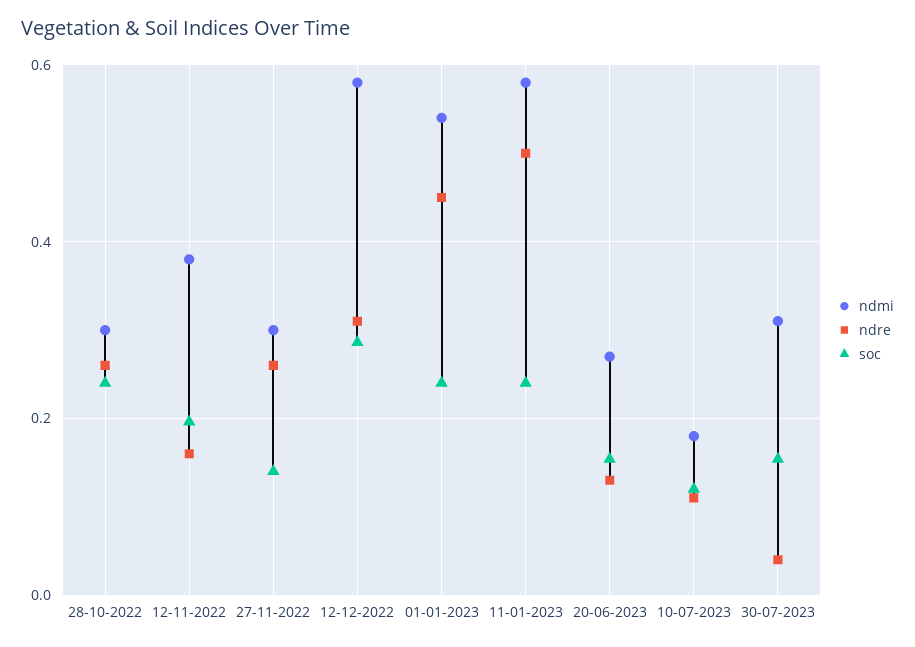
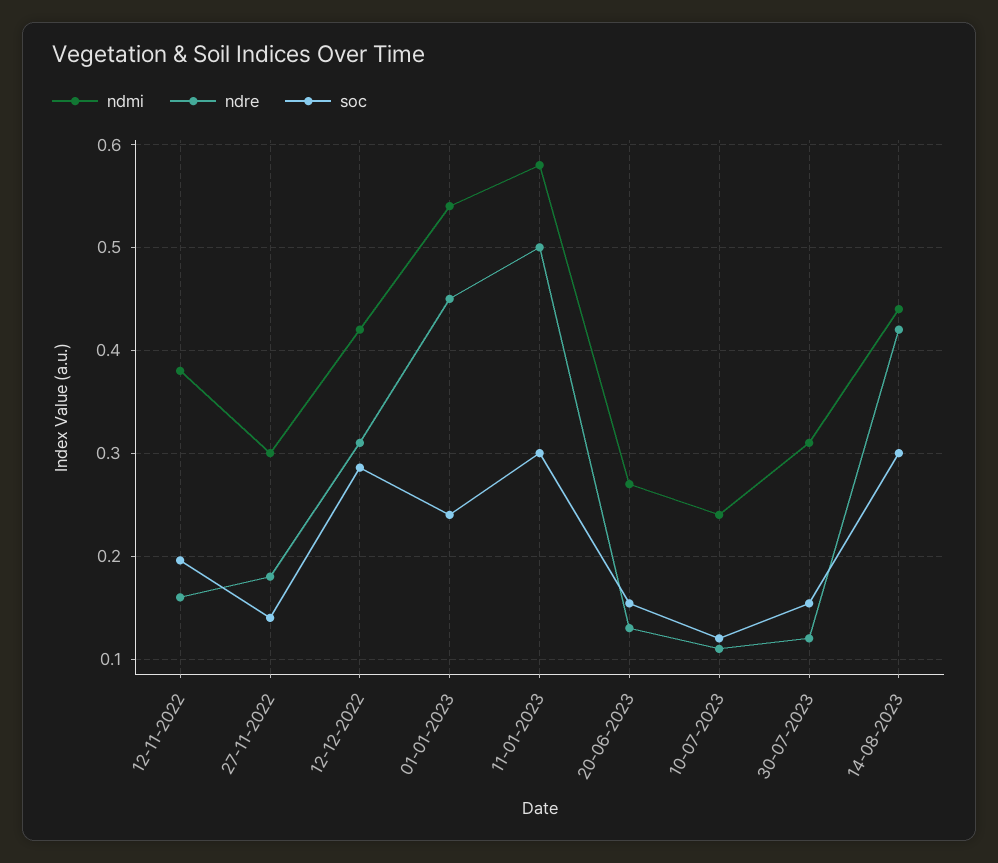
ndmi, 28-10-2022: 0.3 -> none
ndre, 28-10-2022: 0.26 -> none
soc, 28-10-2022: 0.24 -> none
ndre, 27-11-2022: 0.26 -> 0.18
ndmi, 12-12-2022: 0.58 -> 0.42
soc, 11-01-2023: 0.24 -> 0.3
ndmi, 10-07-2023: 0.18 -> 0.24
ndre, 30-07-2023: 0.04 -> 0.12
ndmi, 14-08-2023: none -> 0.44
ndre, 14-08-2023: none -> 0.42
soc, 14-08-2023: none -> 0.3

